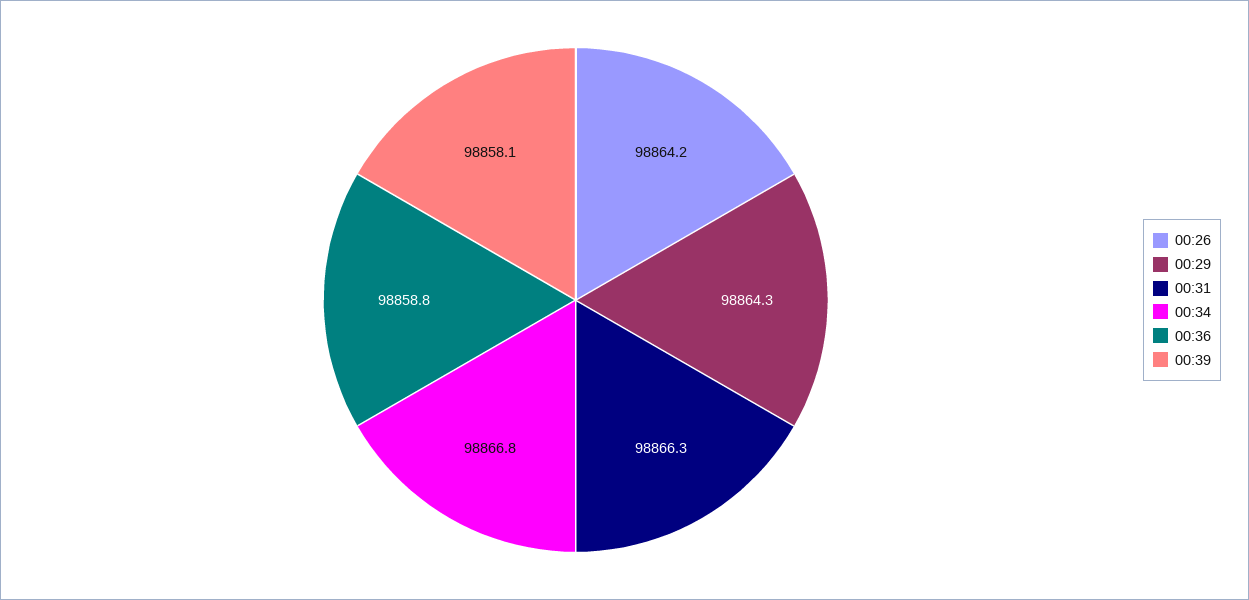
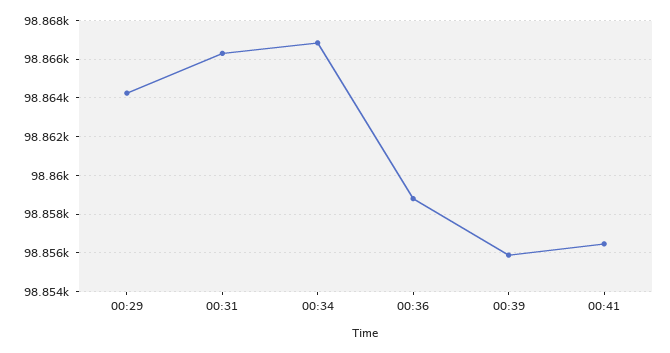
00:26: 98864.2 -> none
00:39: 98858.1 -> 98856
00:41: none -> 98856.5

